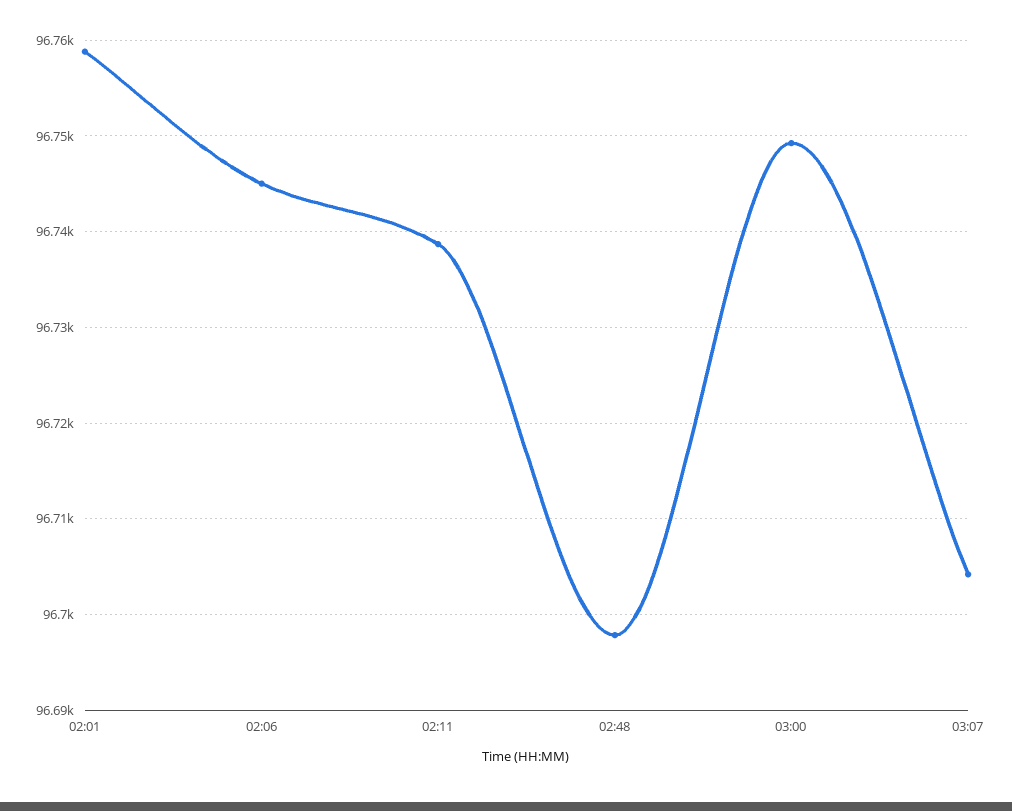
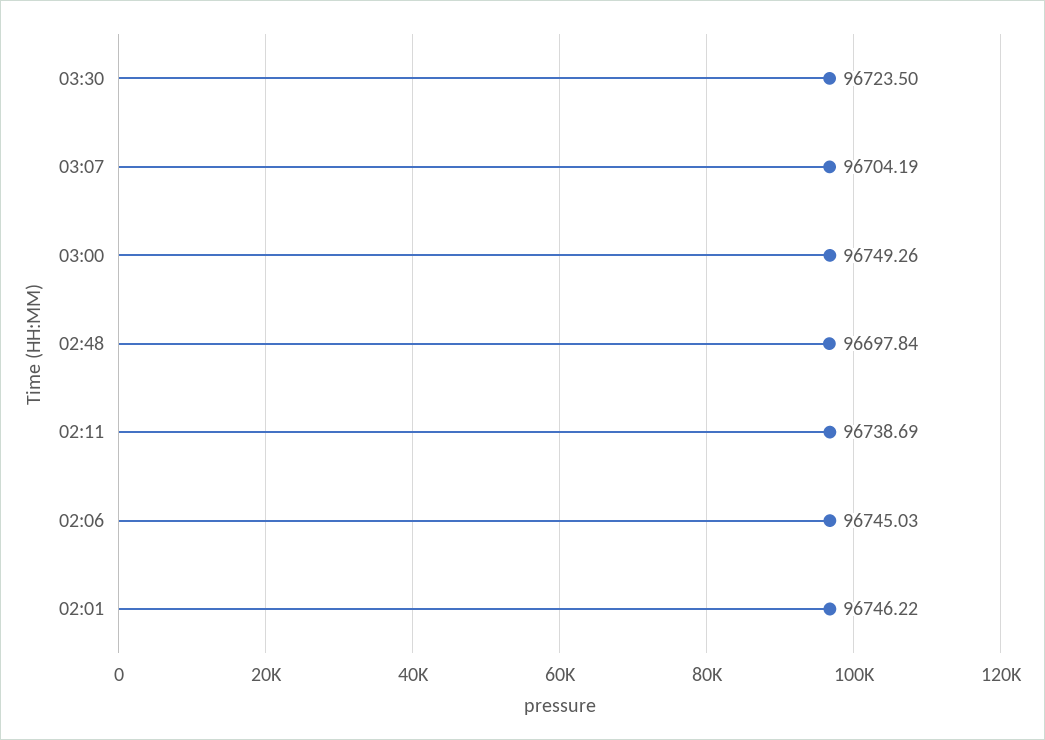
02:01: 96759 -> 96746.22
03:30: none -> 96723.5

